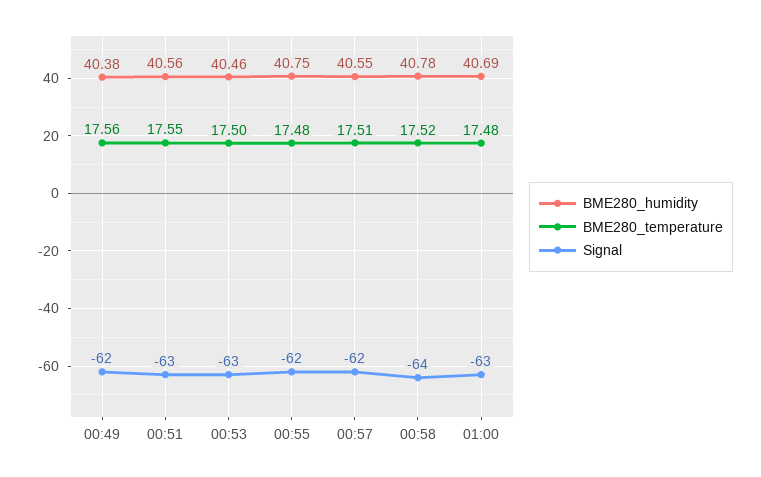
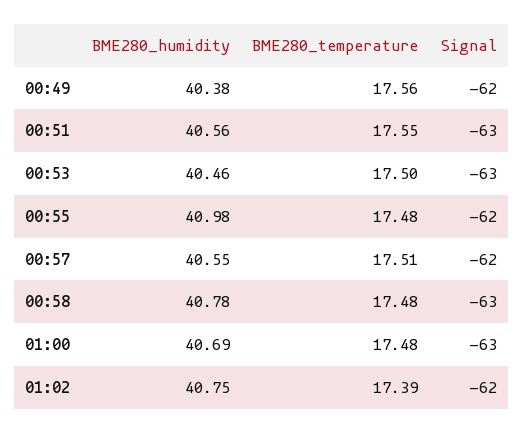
BME280_humidity, 00:55: 40.75 -> 40.98
BME280_temperature, 00:58: 17.52 -> 17.48
Signal, 00:58: -64 -> -63
BME280_humidity, 01:02: none -> 40.75
BME280_temperature, 01:02: none -> 17.39
Signal, 01:02: none -> -62

